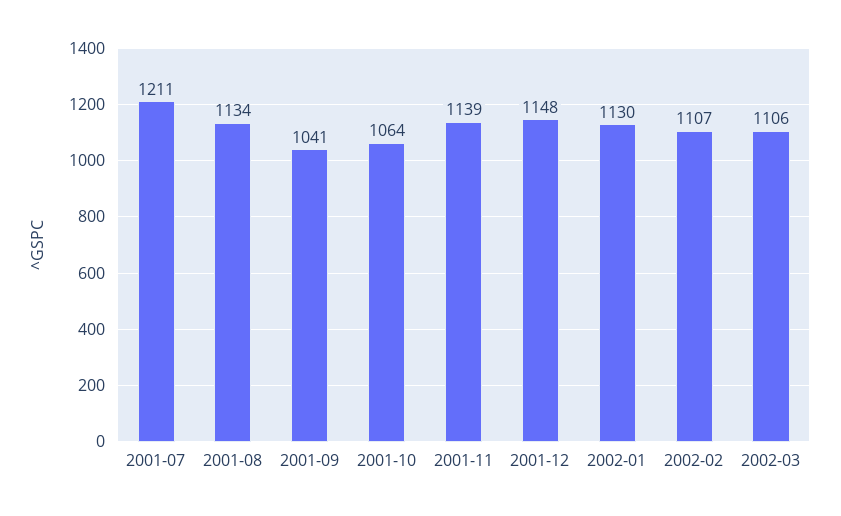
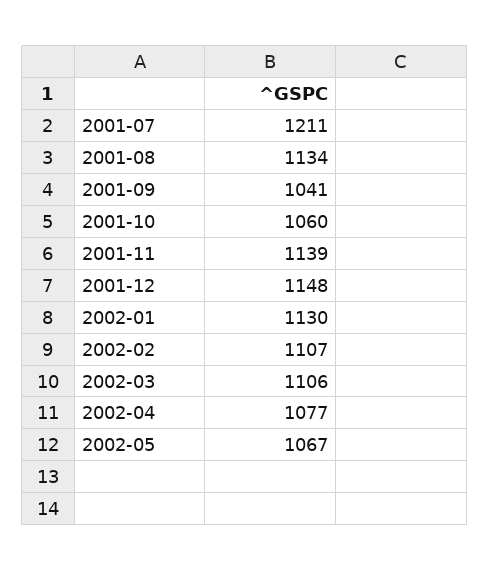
2001-10: 1064 -> 1060
2002-04: none -> 1077
2002-05: none -> 1067

